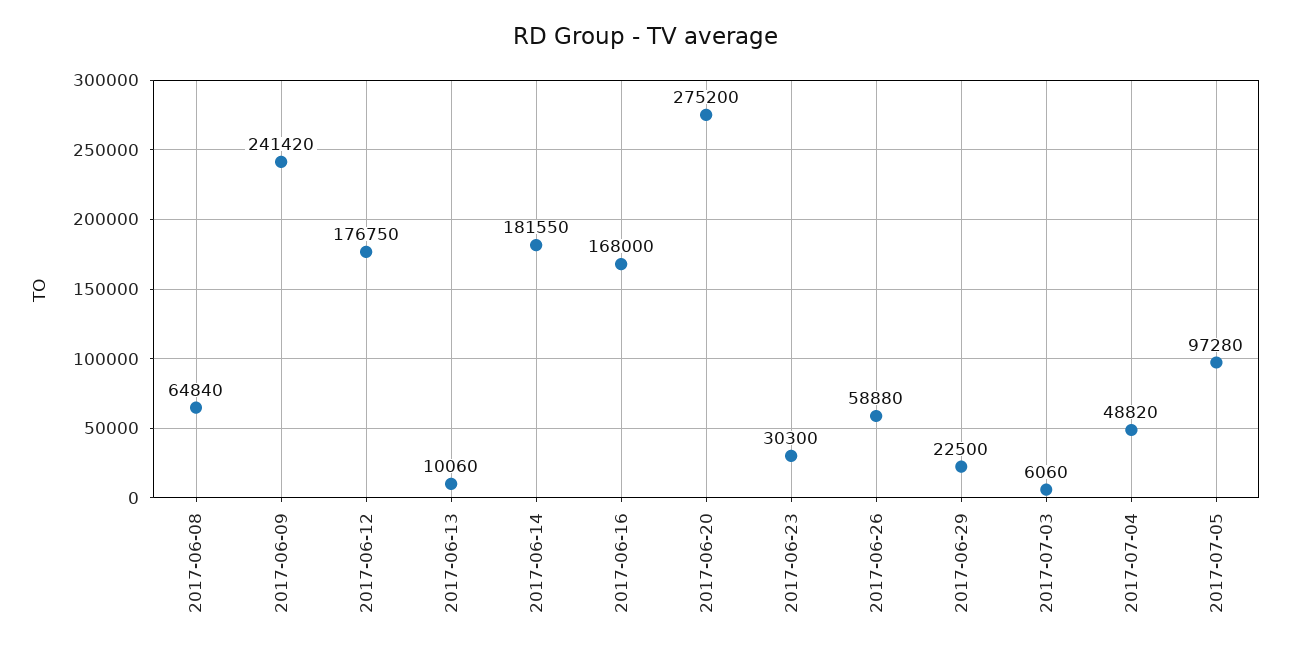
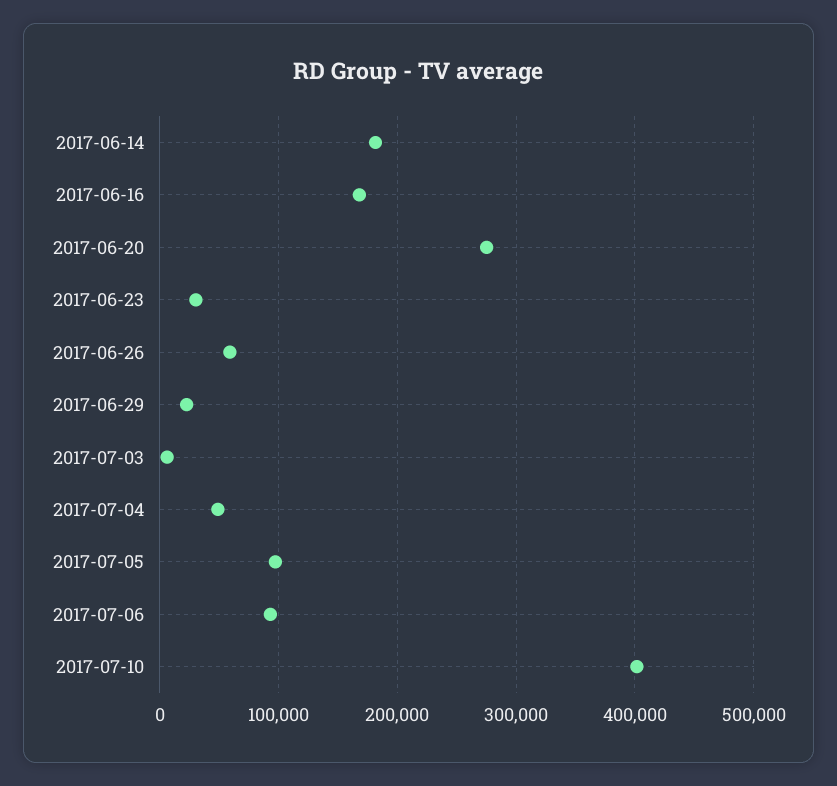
2017-06-08: 64840 -> none
2017-06-09: 241420 -> none
2017-06-12: 176750 -> none
2017-06-13: 10060 -> none
2017-07-06: none -> 90000
2017-07-10: none -> 400000

